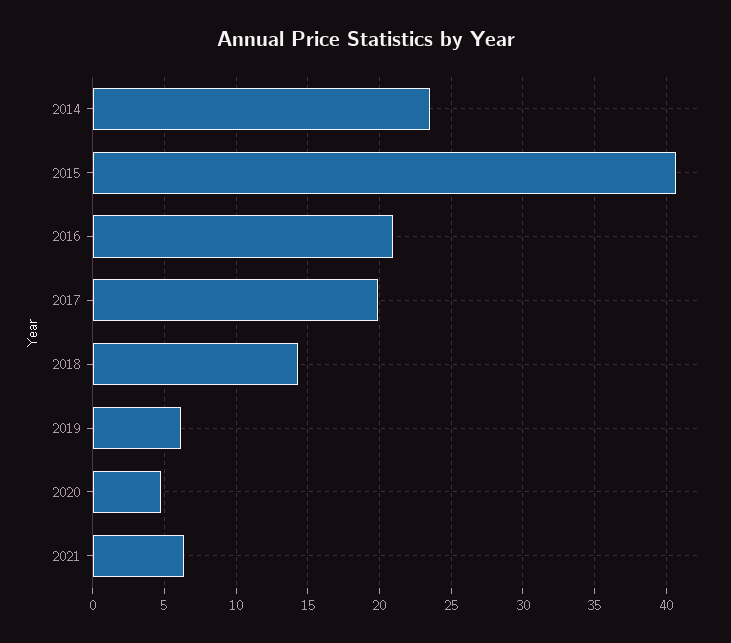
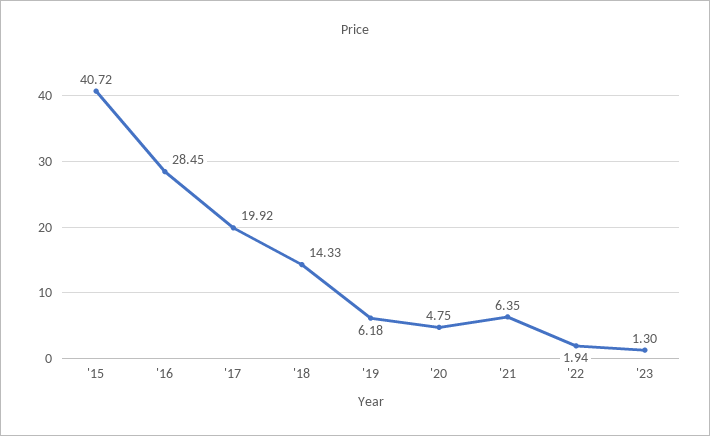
2014: 23.5 -> none
2016: 21 -> 28.45
'22: none -> 1.94
'23: none -> 1.3

